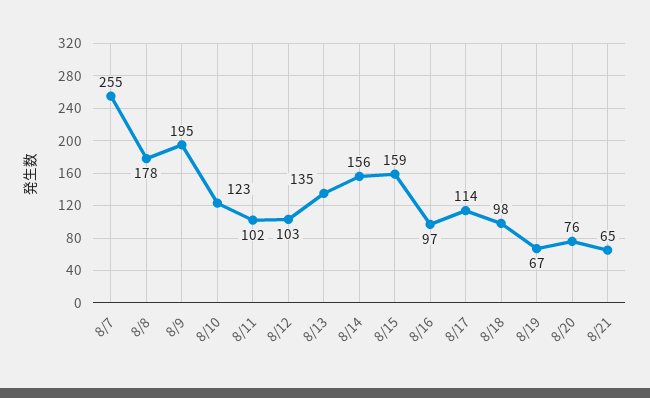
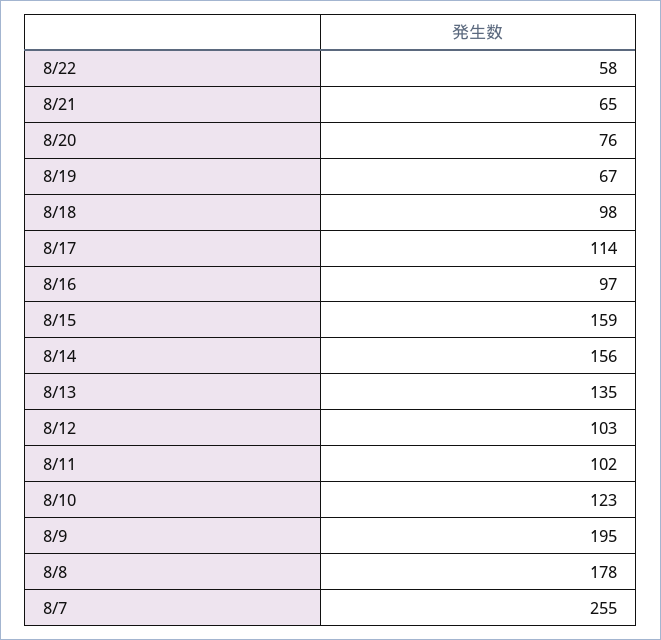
8/22: none -> 58

